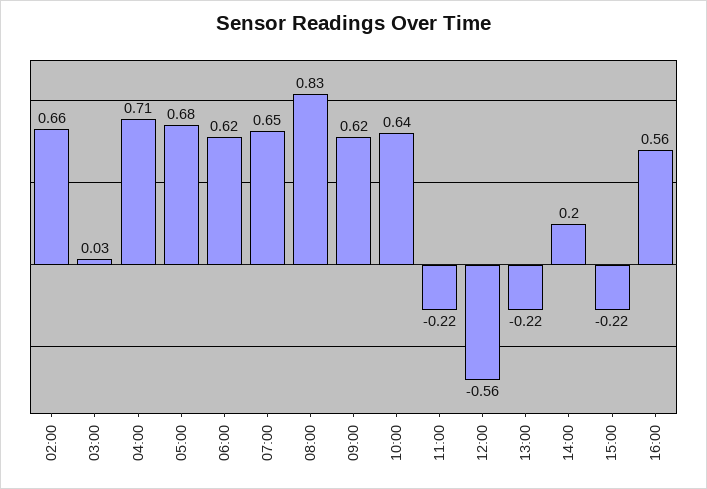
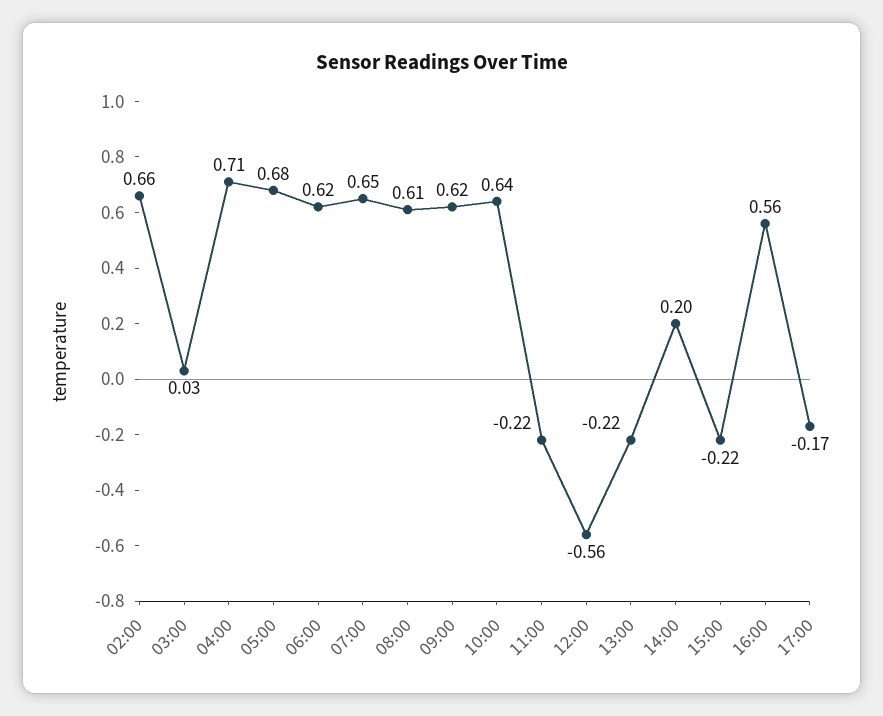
08:00: 0.83 -> 0.61
17:00: none -> -0.17

